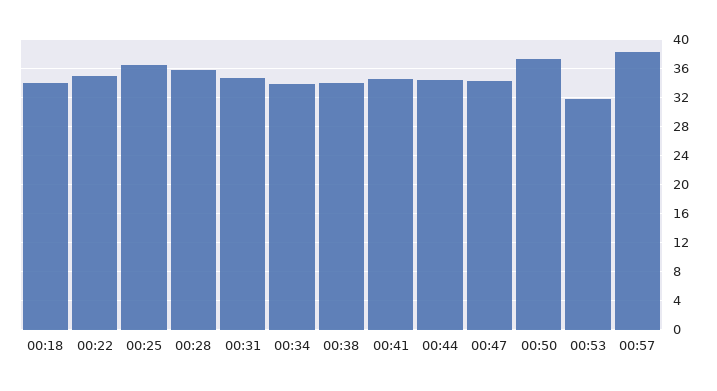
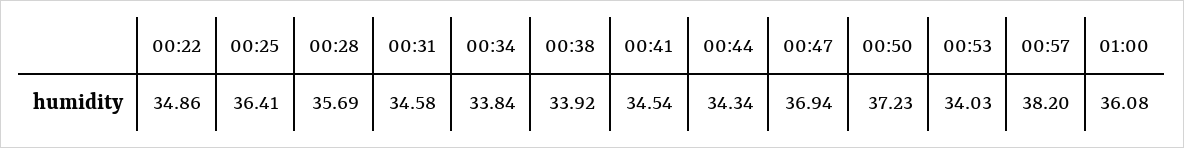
00:18: 34 -> none
00:47: 34 -> 36.94
00:53: 32 -> 34.03
01:00: none -> 36.08

